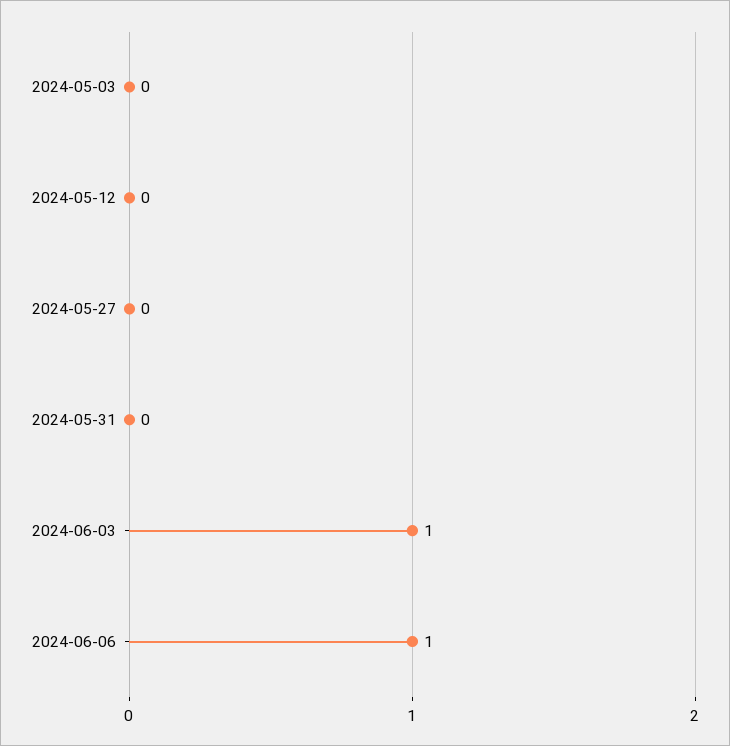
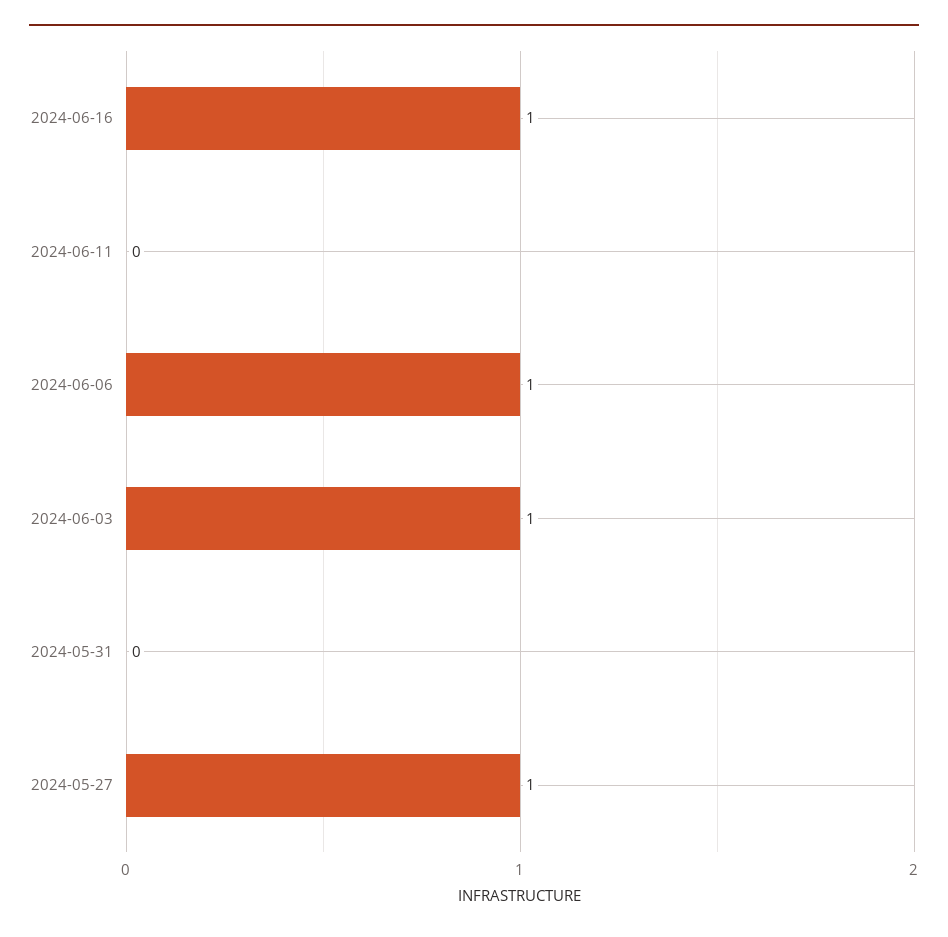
2024-05-03: 0 -> none
2024-05-12: 0 -> none
2024-05-27: 0 -> 1
2024-06-16: none -> 1
2024-06-11: none -> 0

